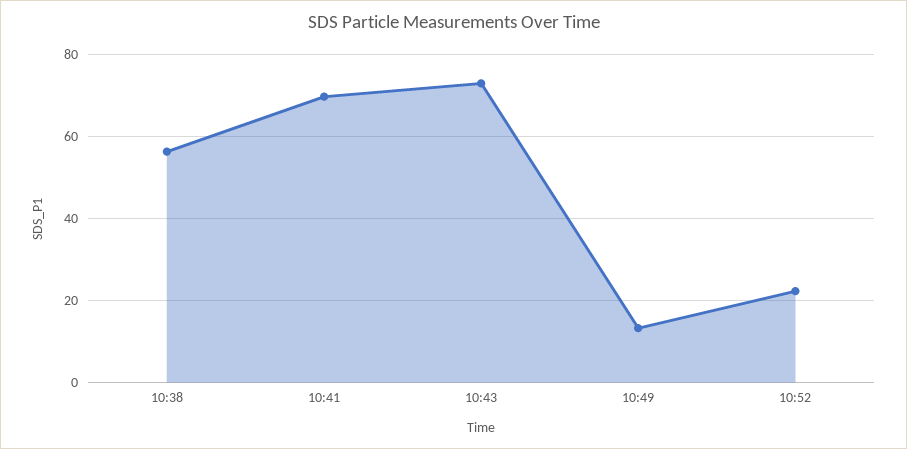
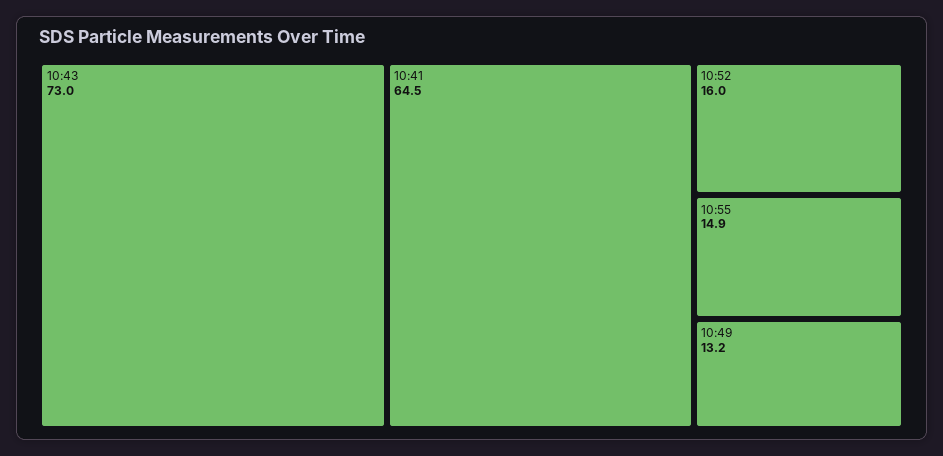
10:38: 56 -> none
10:41: 70 -> 64.5
10:52: 22 -> 16
10:55: none -> 14.9

